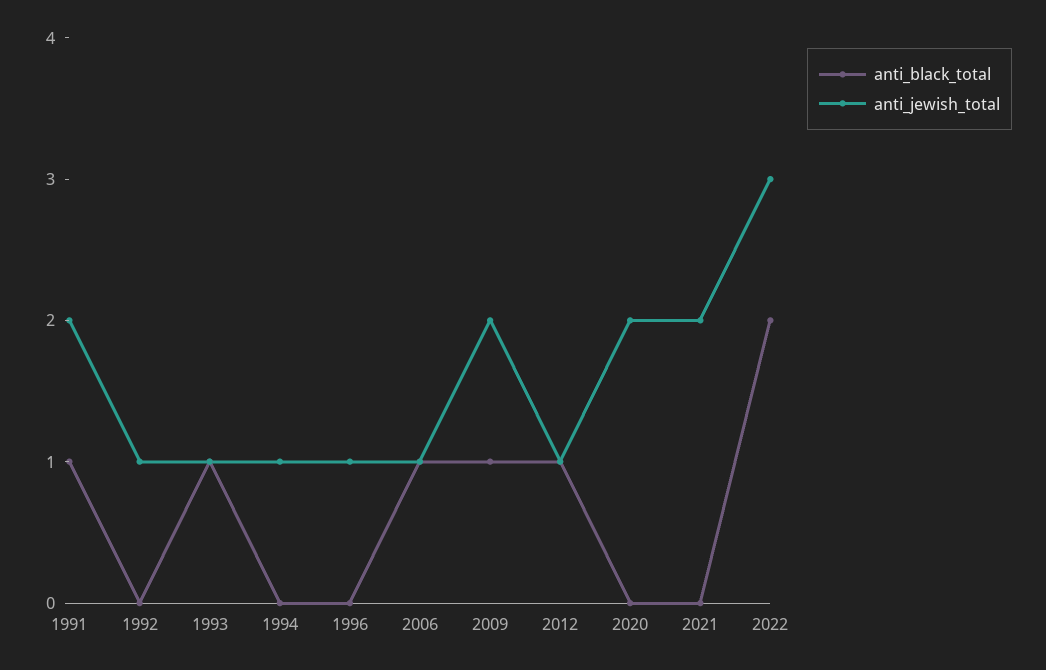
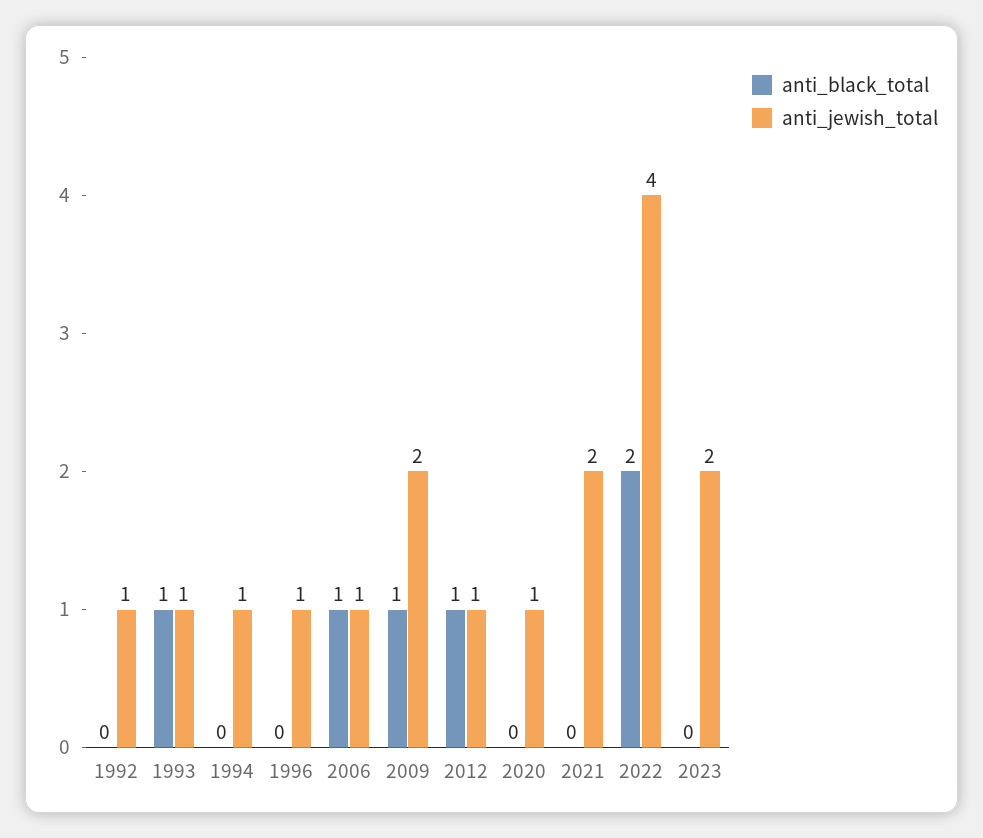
anti_black_total, 1991: 1 -> none
anti_jewish_total, 1991: 2 -> none
anti_jewish_total, 2020: 2 -> 1
anti_jewish_total, 2022: 3 -> 4
anti_black_total, 2023: none -> 0
anti_jewish_total, 2023: none -> 2

